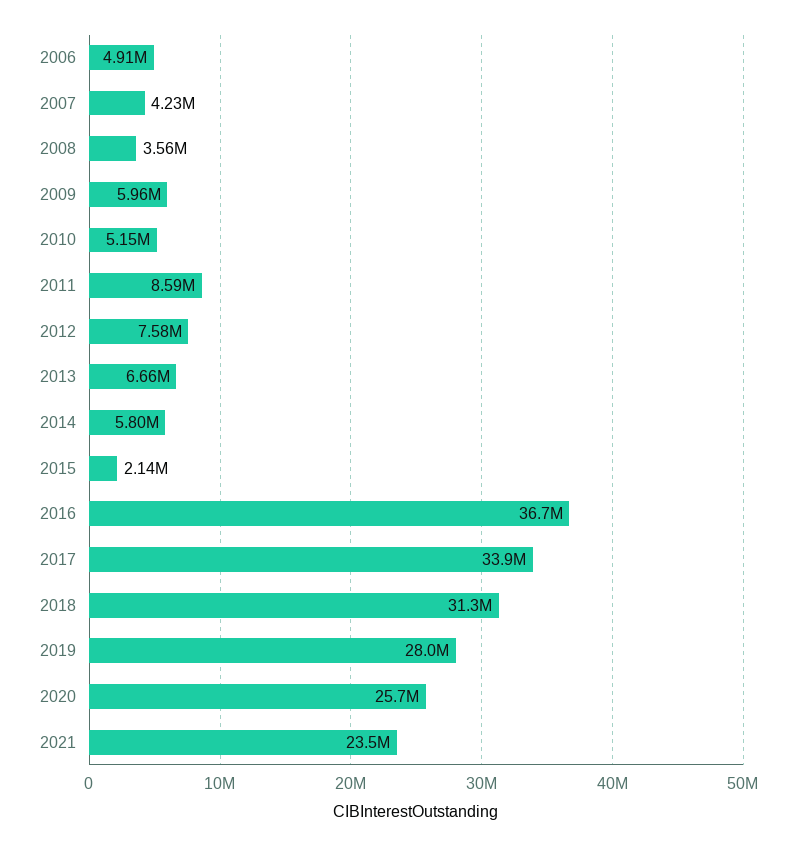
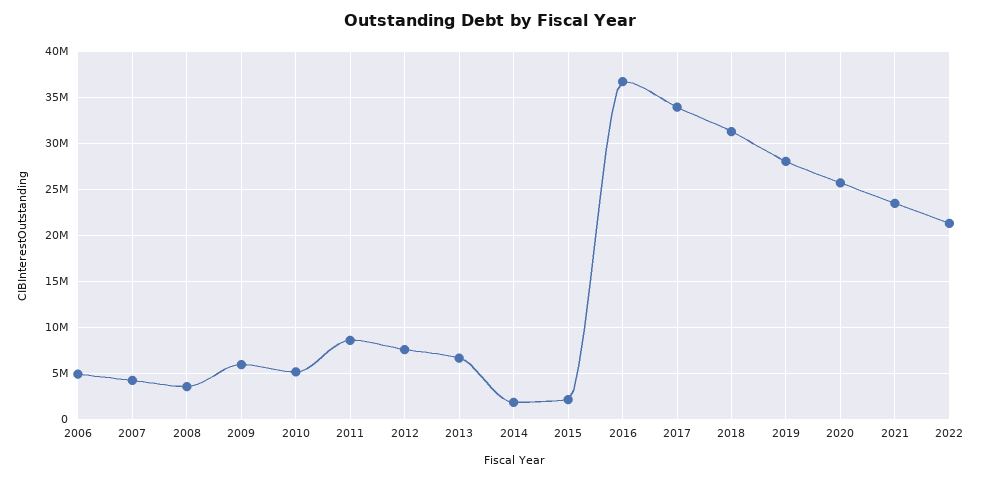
2014: 5800000 -> 2000000
2022: none -> 21000000

